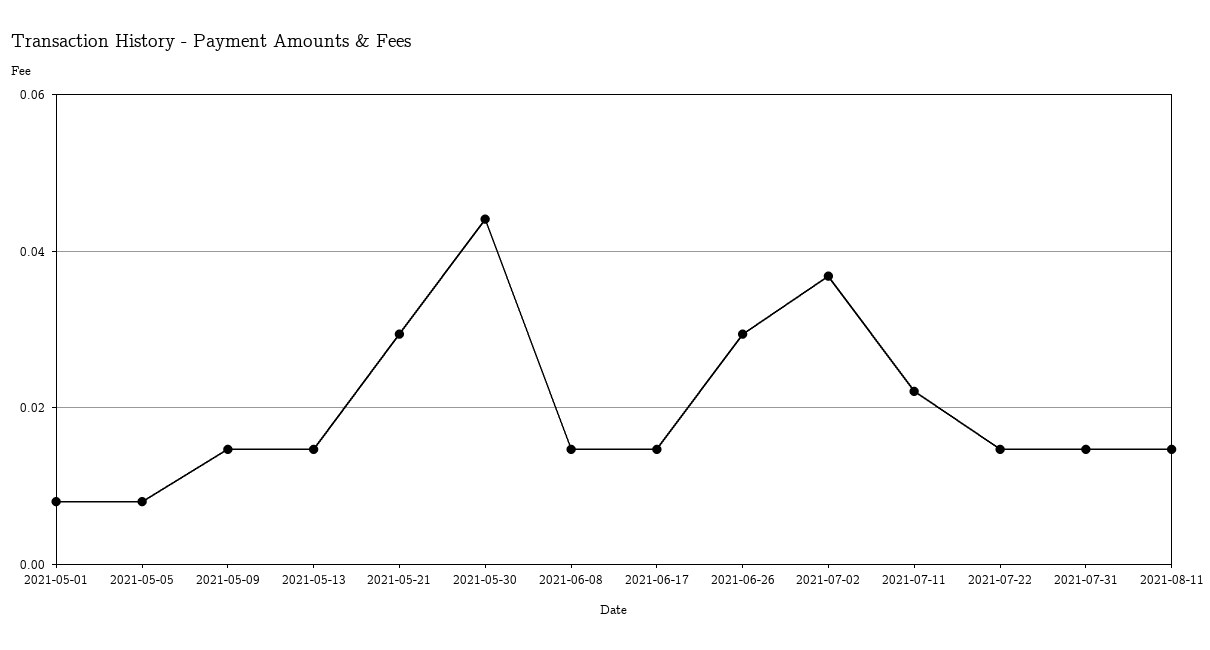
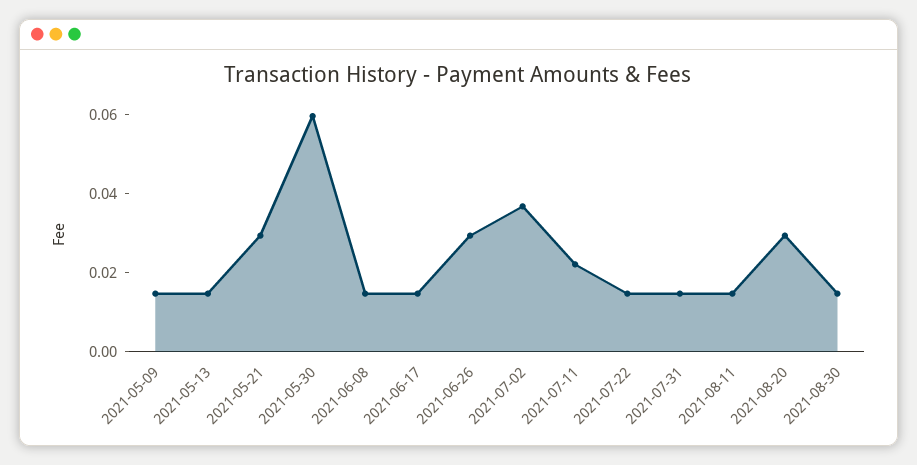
2021-05-01: 0.008 -> none
2021-05-05: 0.008 -> none
2021-05-30: 0.044 -> 0.06
2021-08-20: none -> 0.03
2021-08-30: none -> 0.015

